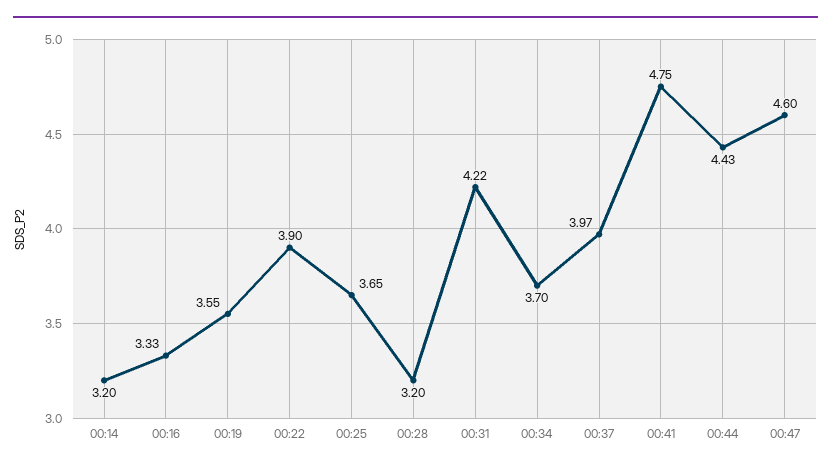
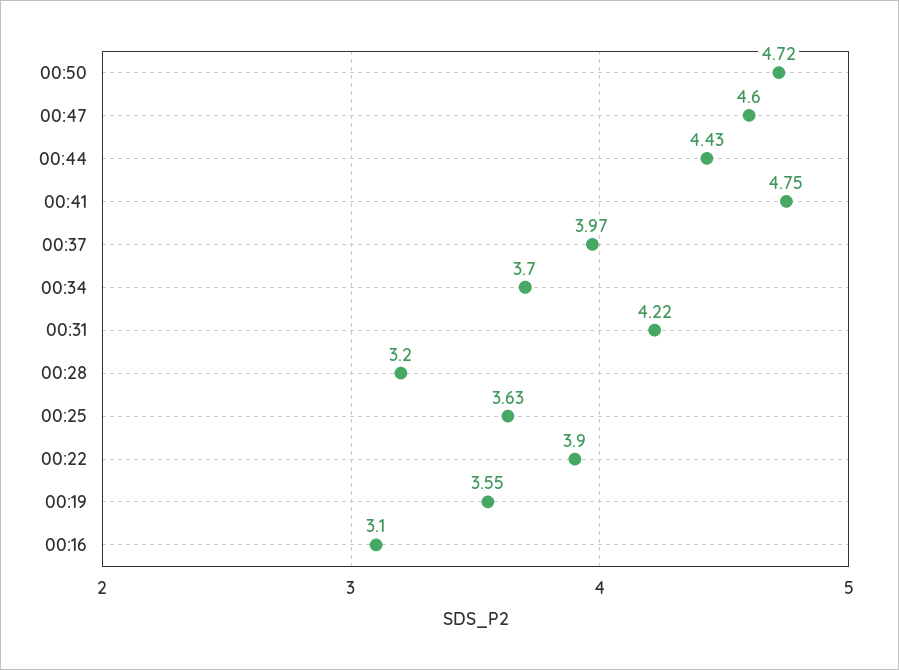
00:14: 3.2 -> none
00:16: 3.33 -> 3.1
00:25: 3.65 -> 3.63
00:50: none -> 4.72

